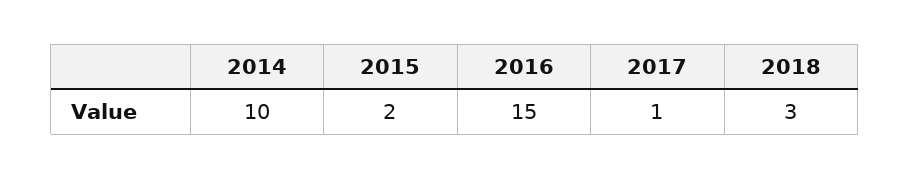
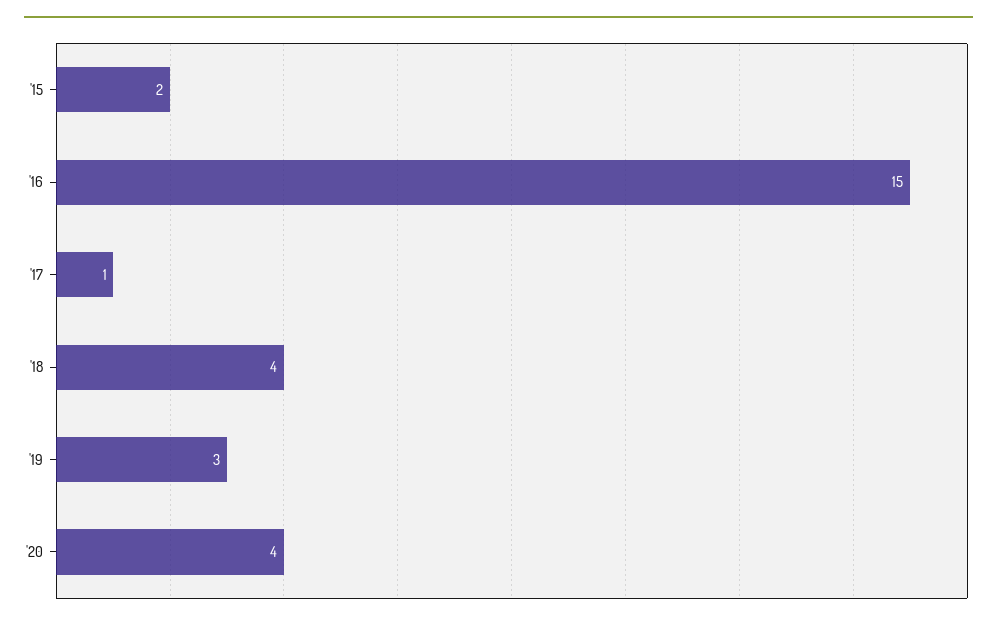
2014: 10 -> none
2018: 3 -> 4
'19: none -> 3
'20: none -> 4

